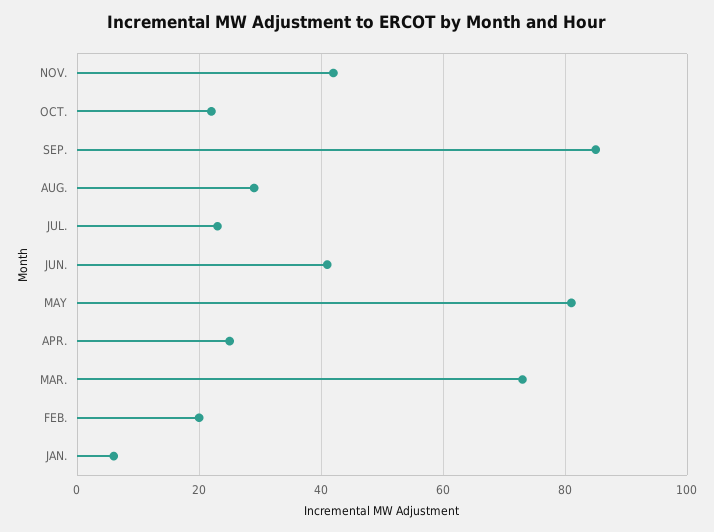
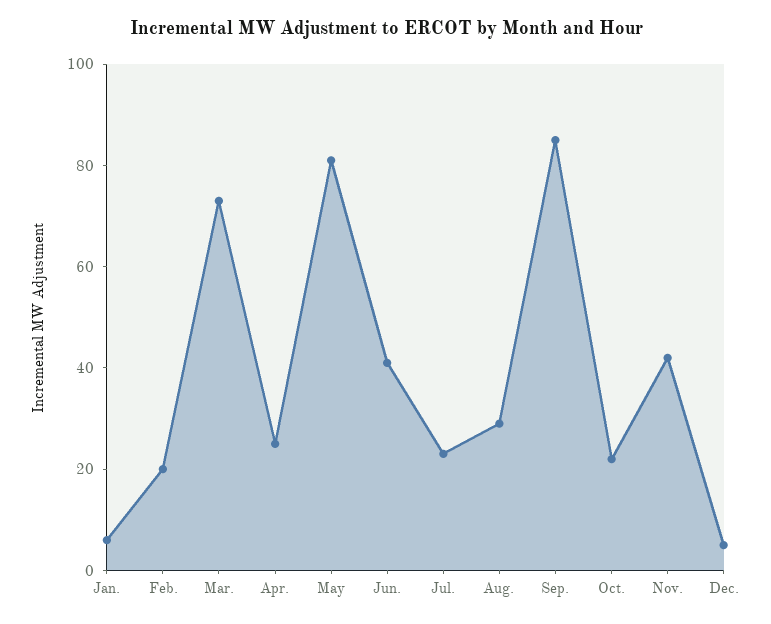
Dec.: none -> 5

